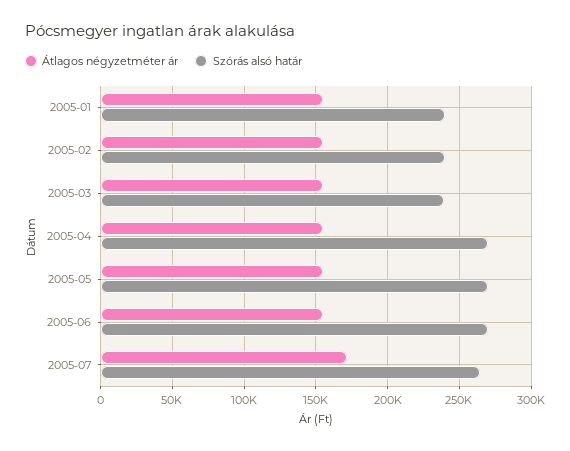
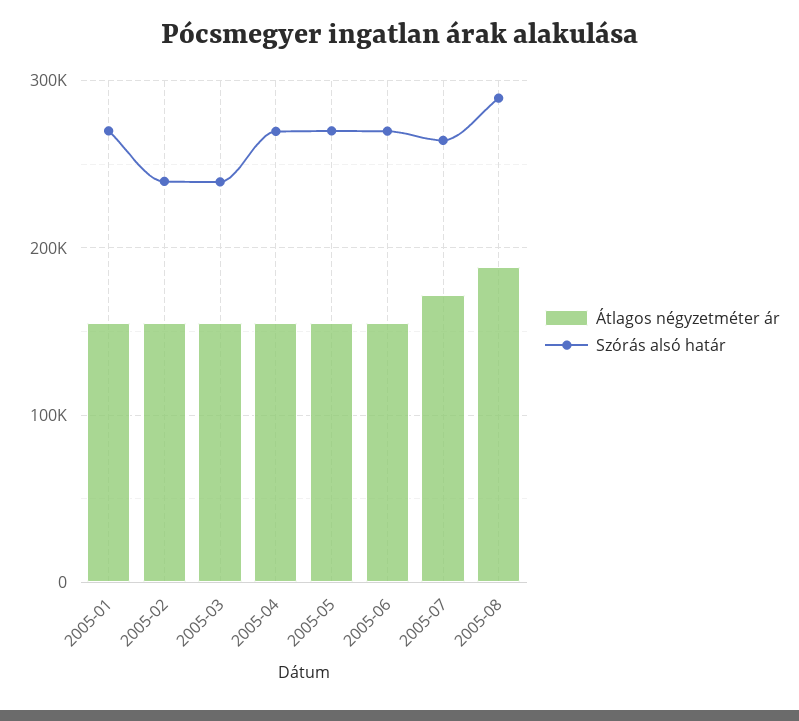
Szórás alsó határ, 2005-01: 240000 -> 270000
Átlagos négyzetméter ár, 2005-08: none -> 190000
Szórás alsó határ, 2005-08: none -> 290000

